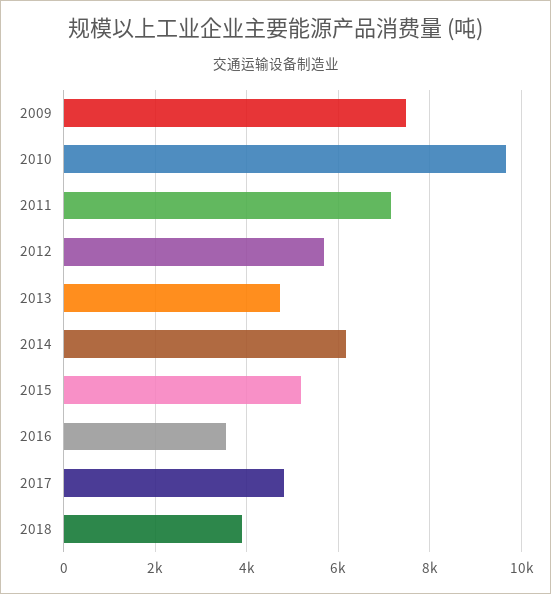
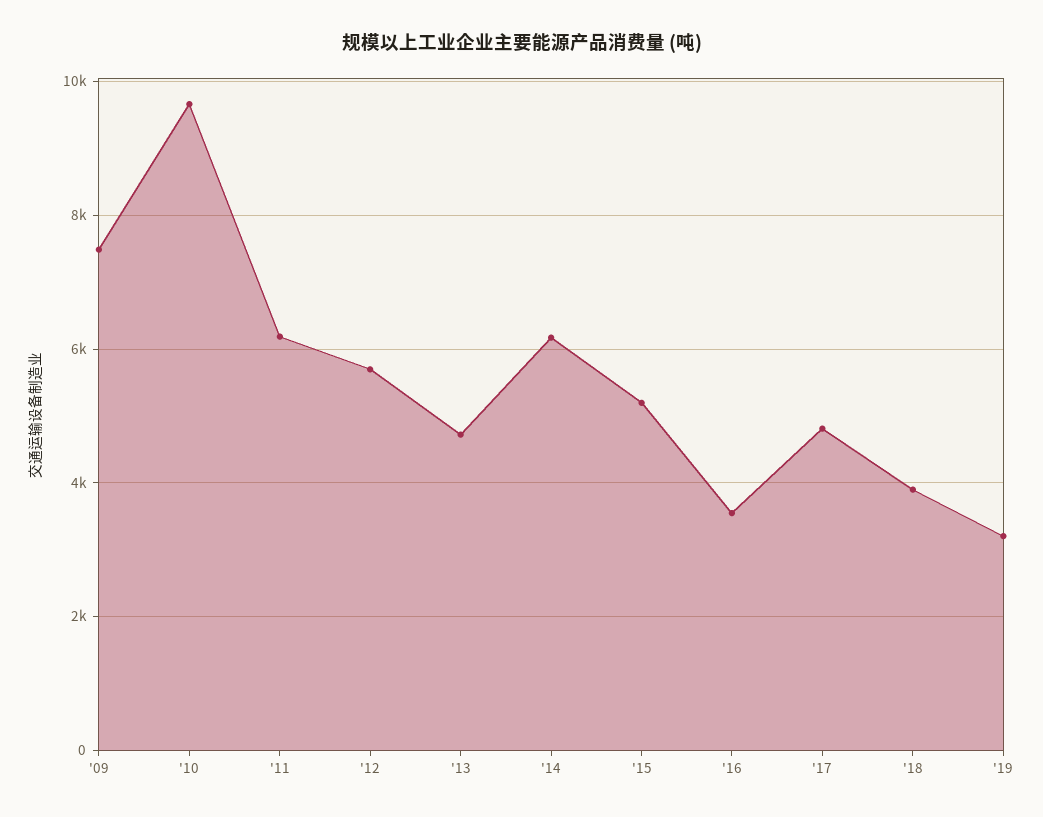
2011: 7200 -> 6200
'19: none -> 3200

